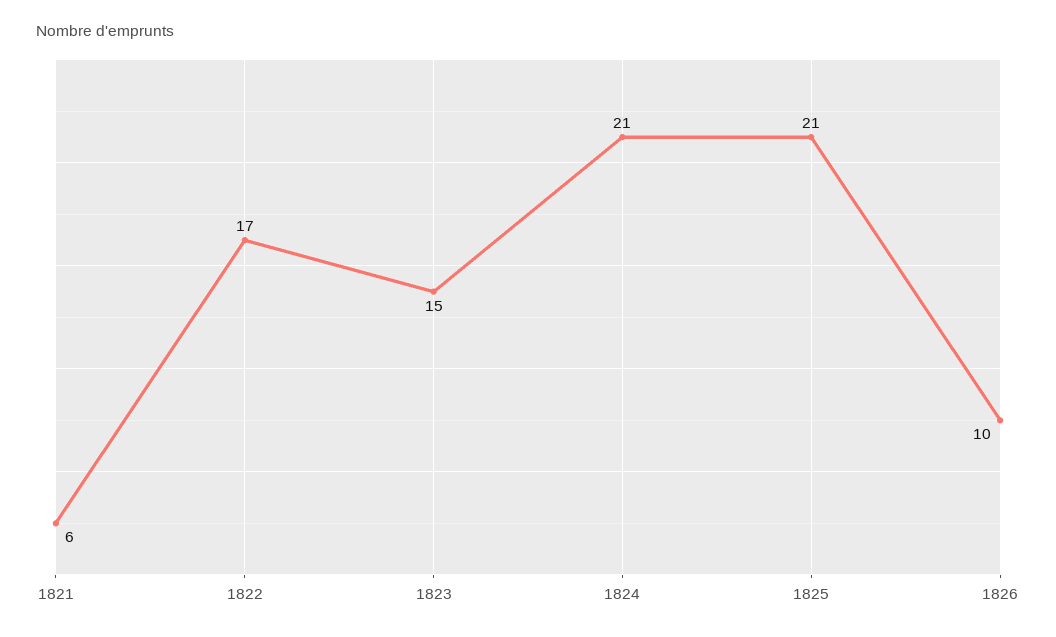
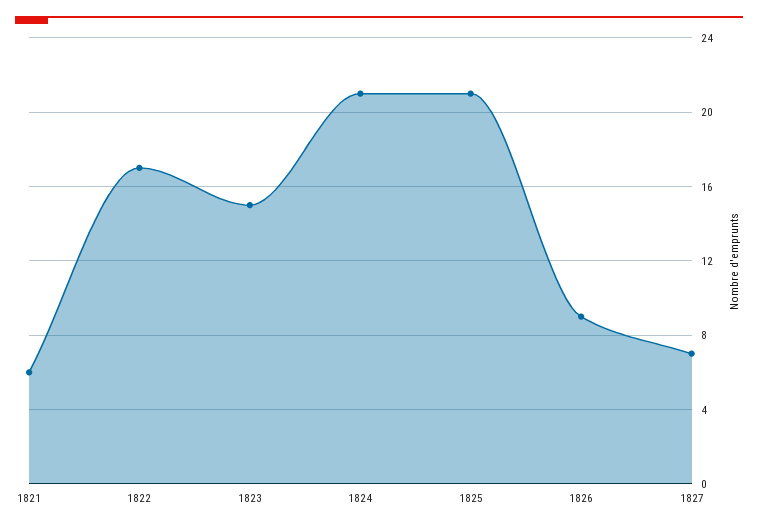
1826: 10 -> 9
1827: none -> 7

